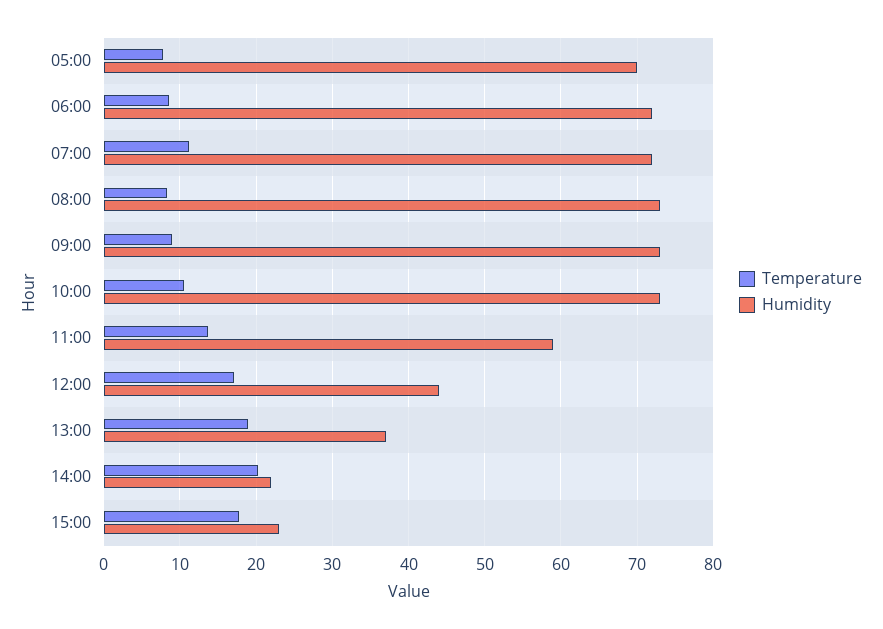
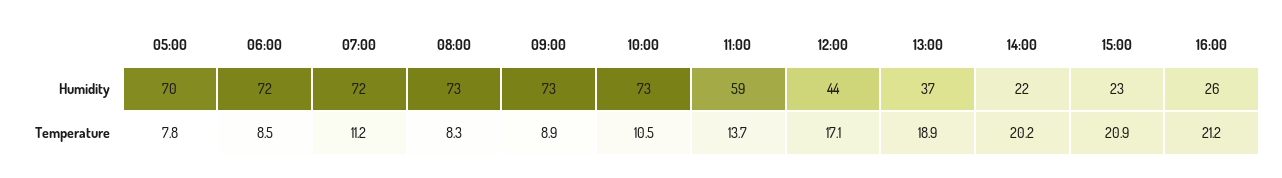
Temperature, 15:00: 18 -> 20.9
Humidity, 16:00: none -> 26
Temperature, 16:00: none -> 21.2

